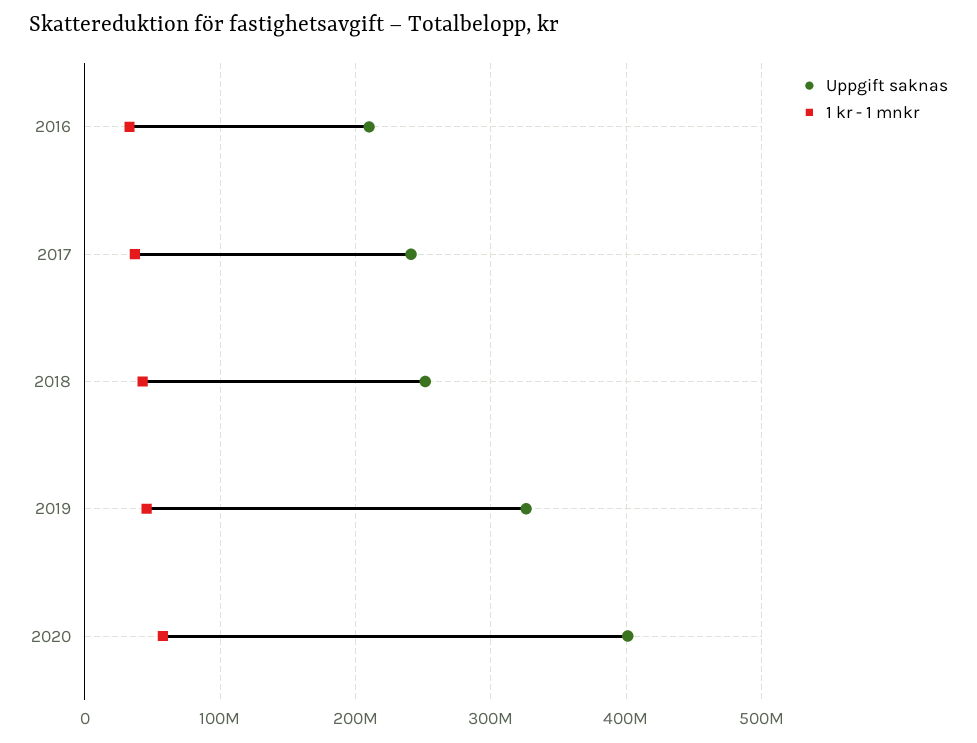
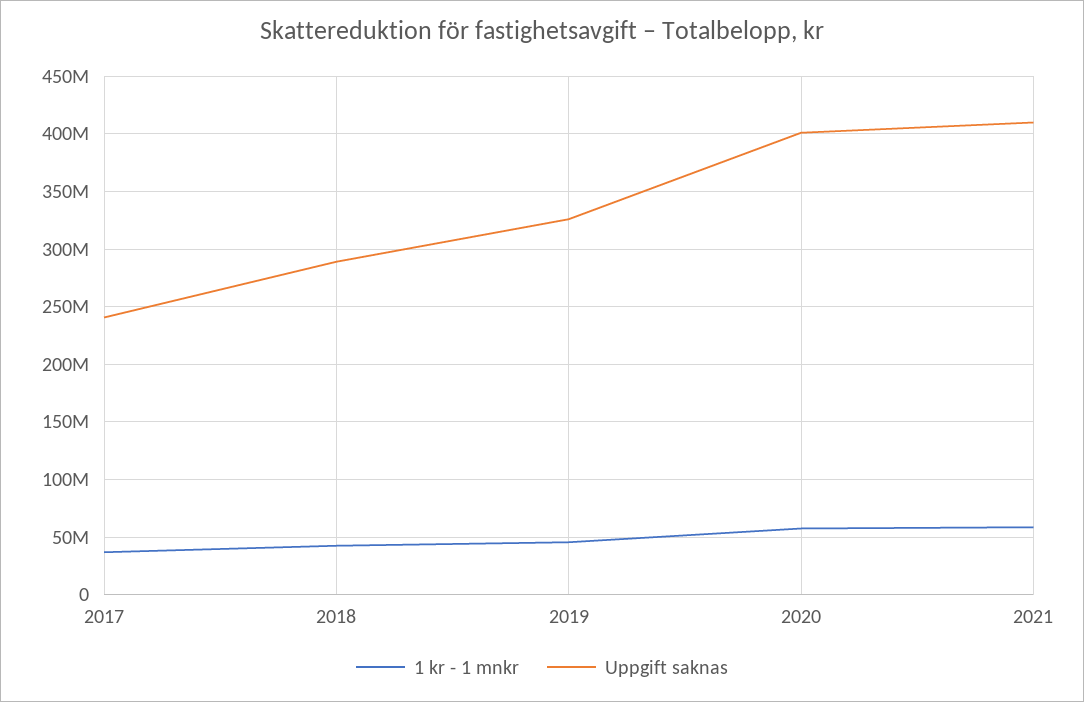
Uppgift saknas, 2016: 210000000 -> none
1 kr - 1 mnkr, 2016: 30000000 -> none
Uppgift saknas, 2018: 250000000 -> 290000000
1 kr - 1 mnkr, 2021: none -> 60000000
Uppgift saknas, 2021: none -> 410000000

